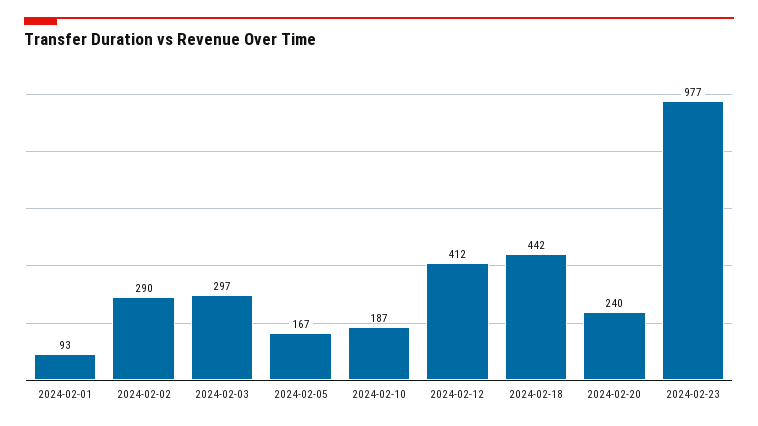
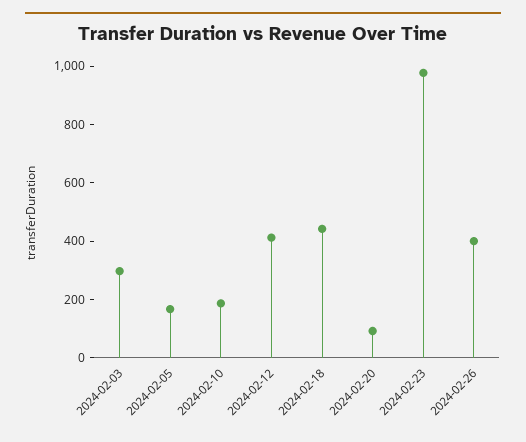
2024-02-01: 93 -> none
2024-02-02: 290 -> none
2024-02-20: 240 -> 100
2024-02-26: none -> 400

